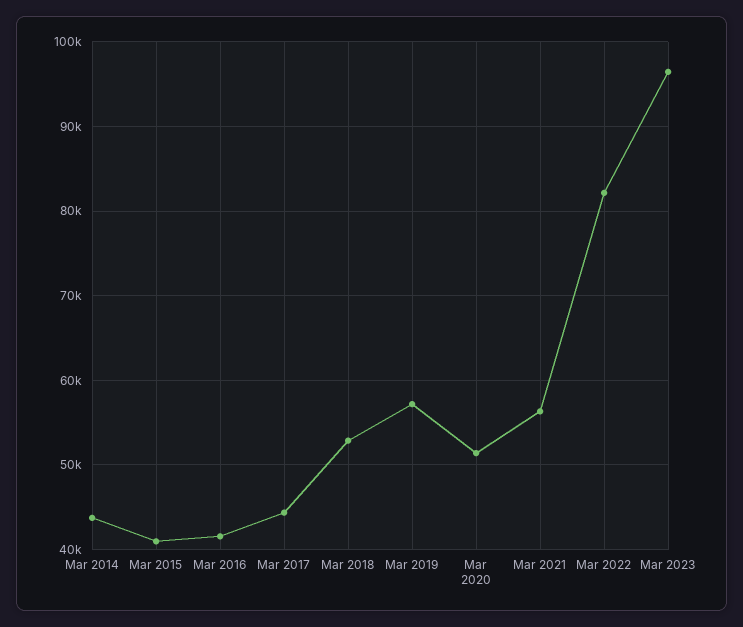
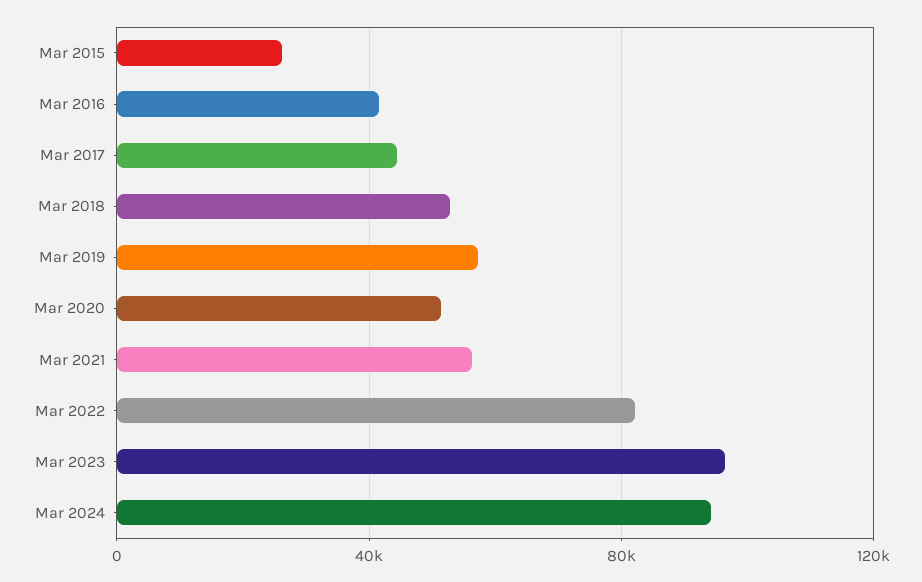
Mar 2014: 44000 -> none
Mar 2015: 41000 -> 25000
Mar 2024: none -> 95000

